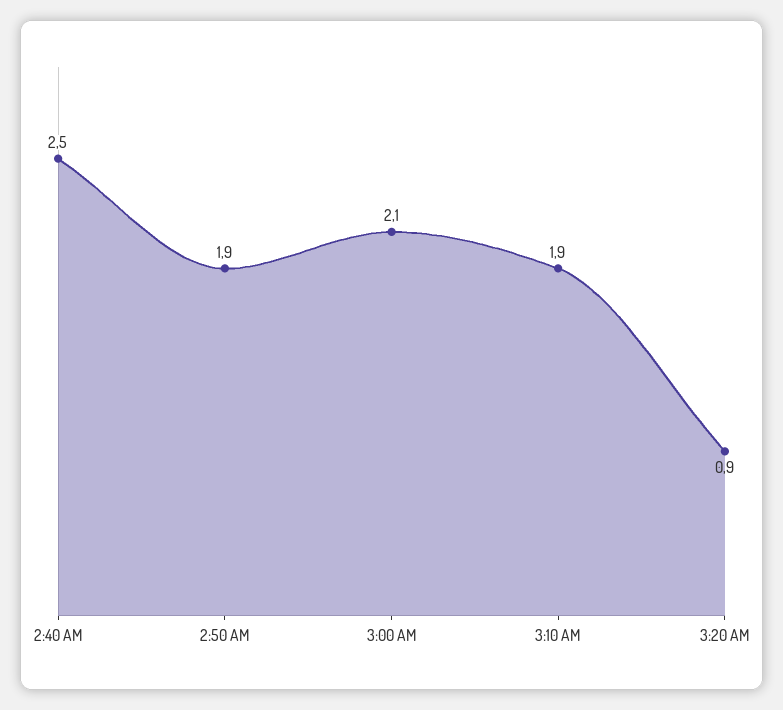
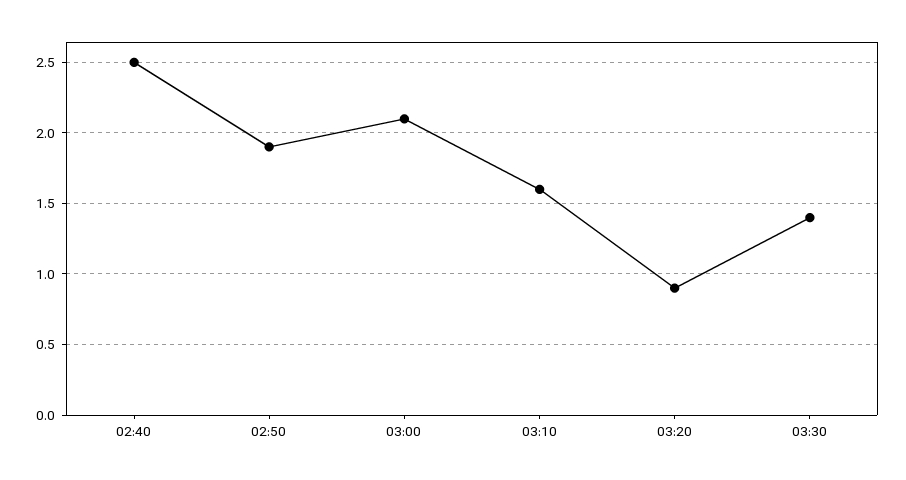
3:10 AM: 1.9 -> 1.6
03:30: none -> 1.4

